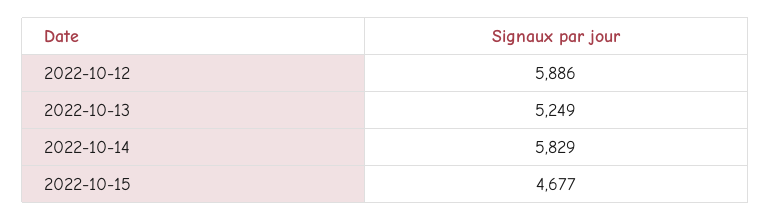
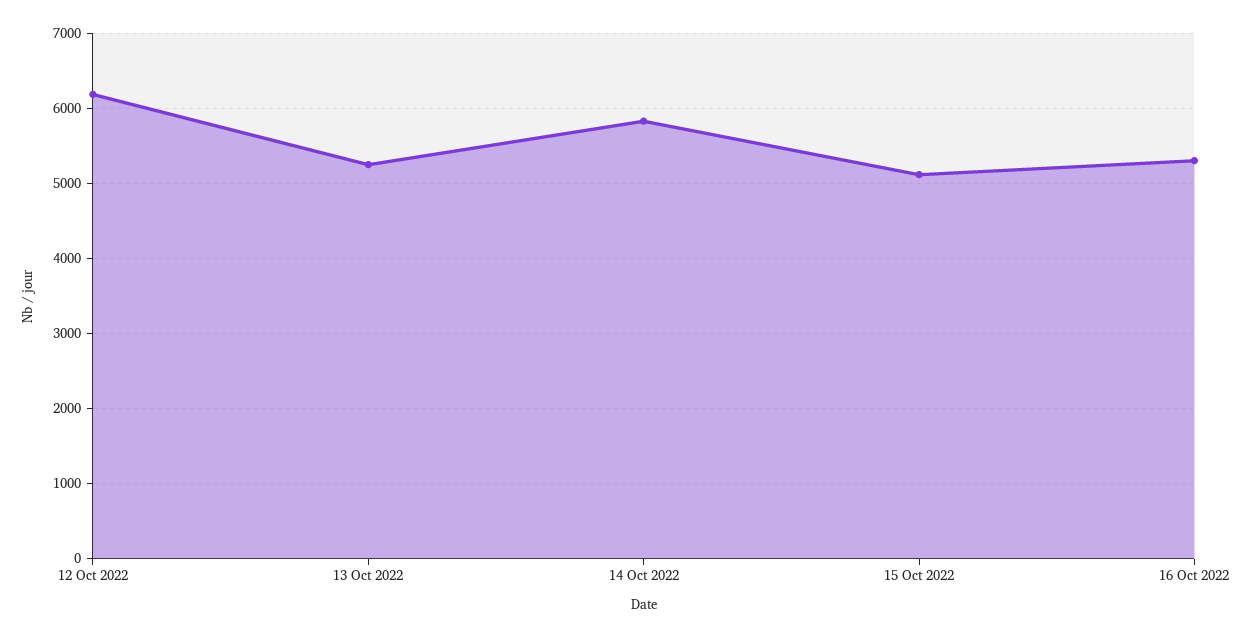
2022-10-12: 5886 -> 6200
2022-10-15: 4677 -> 5100
16 Oct 2022: none -> 5300

